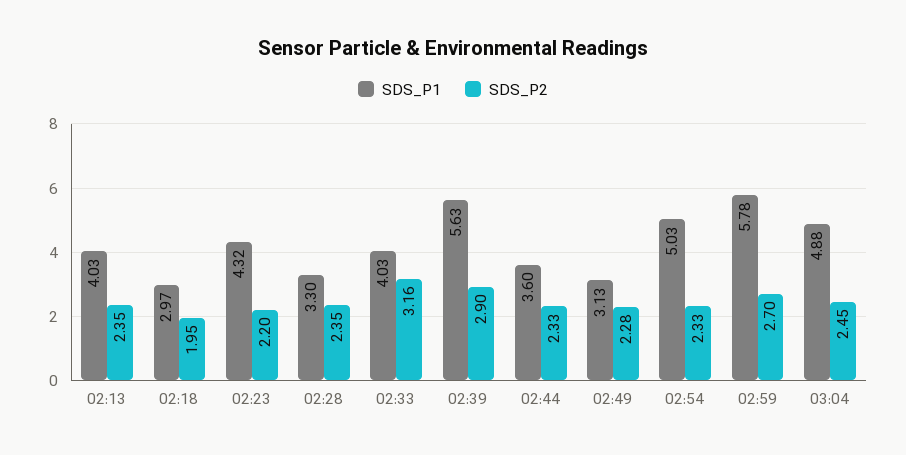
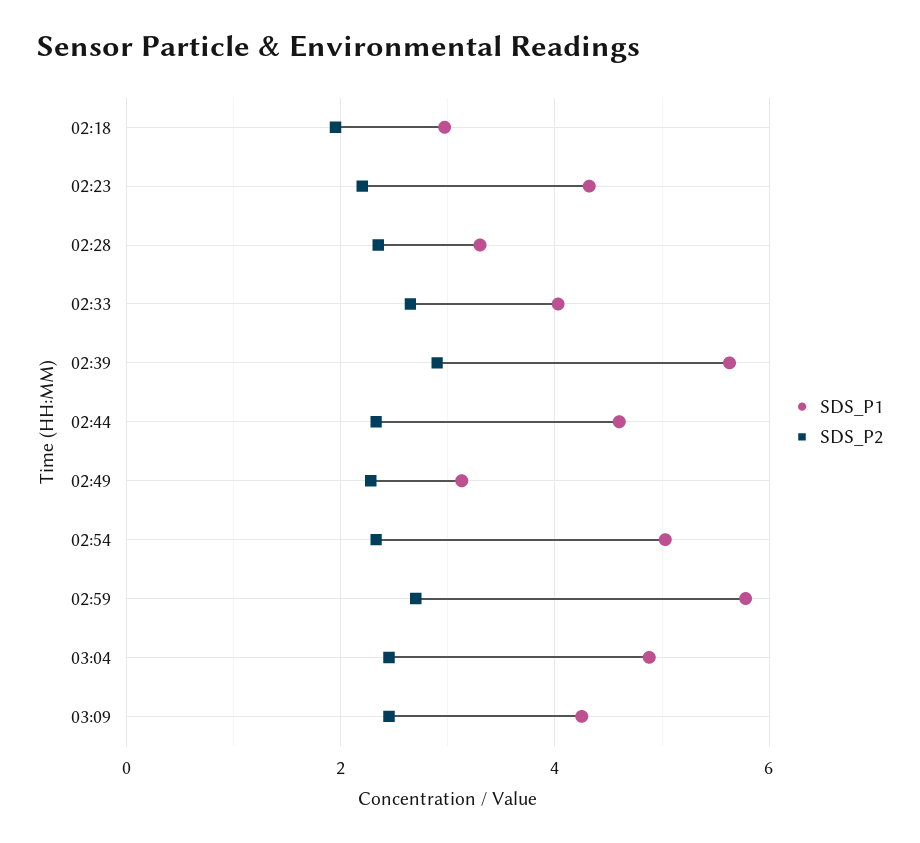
SDS_P1, 02:13: 4.03 -> none
SDS_P2, 02:13: 2.35 -> none
SDS_P2, 02:33: 3.16 -> 2.6
SDS_P1, 02:44: 3.6 -> 4.6
SDS_P1, 03:09: none -> 4.2
SDS_P2, 03:09: none -> 2.4

